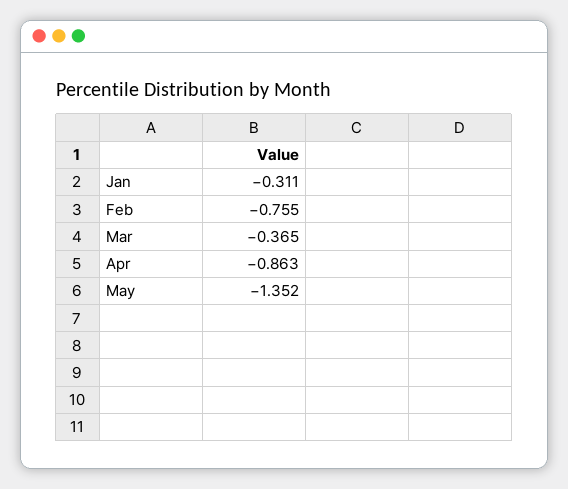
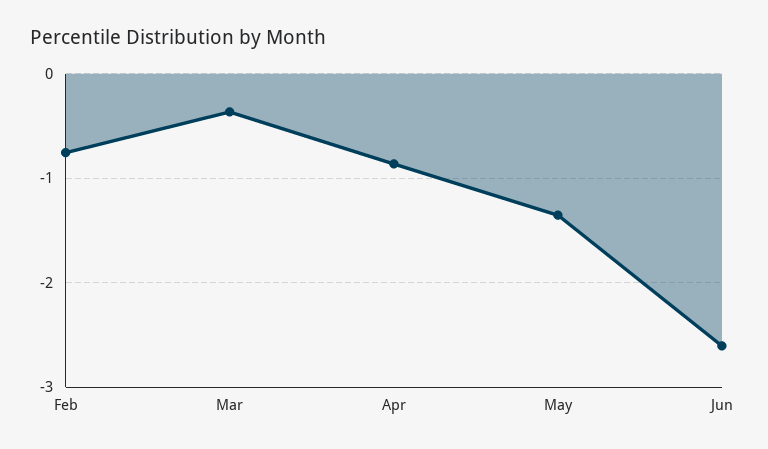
Jan: -0.311 -> none
Jun: none -> -2.6

